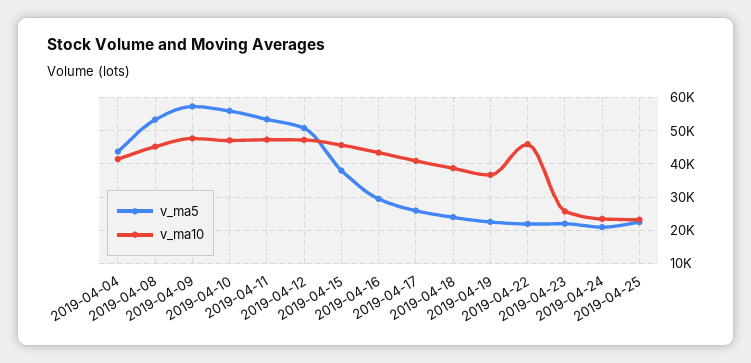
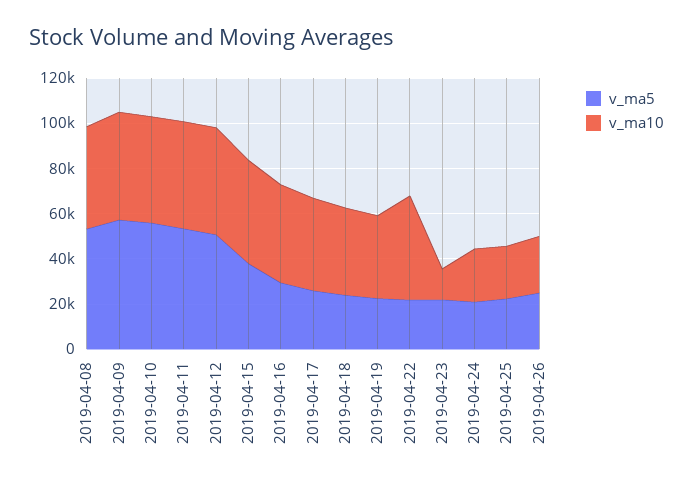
v_ma5, 2019-04-04: 44000 -> none
v_ma10, 2019-04-04: 42000 -> none
v_ma10, 2019-04-23: 26000 -> 15000
v_ma5, 2019-04-26: none -> 25000
v_ma10, 2019-04-26: none -> 25000

